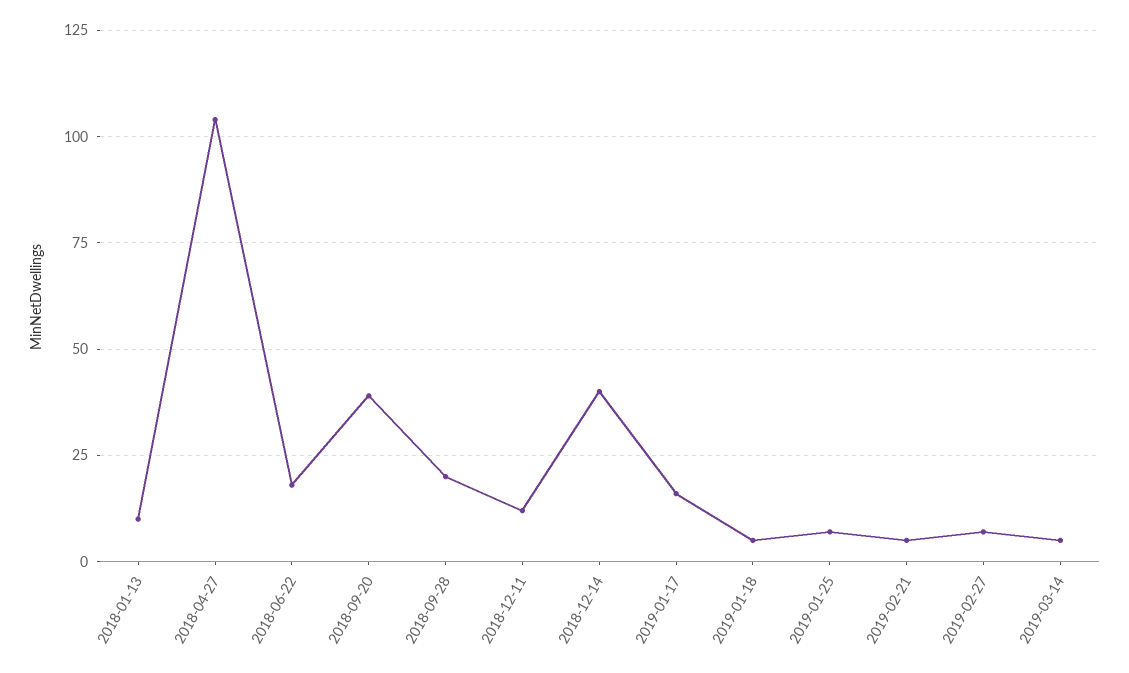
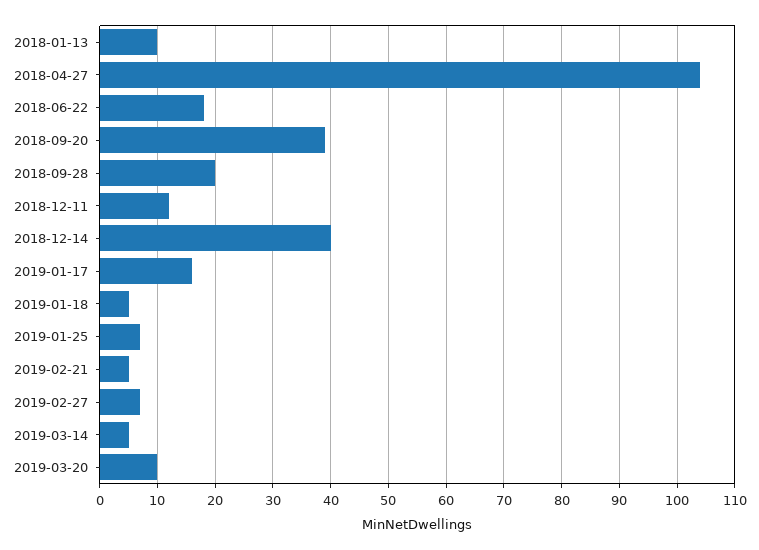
2019-03-20: none -> 10

